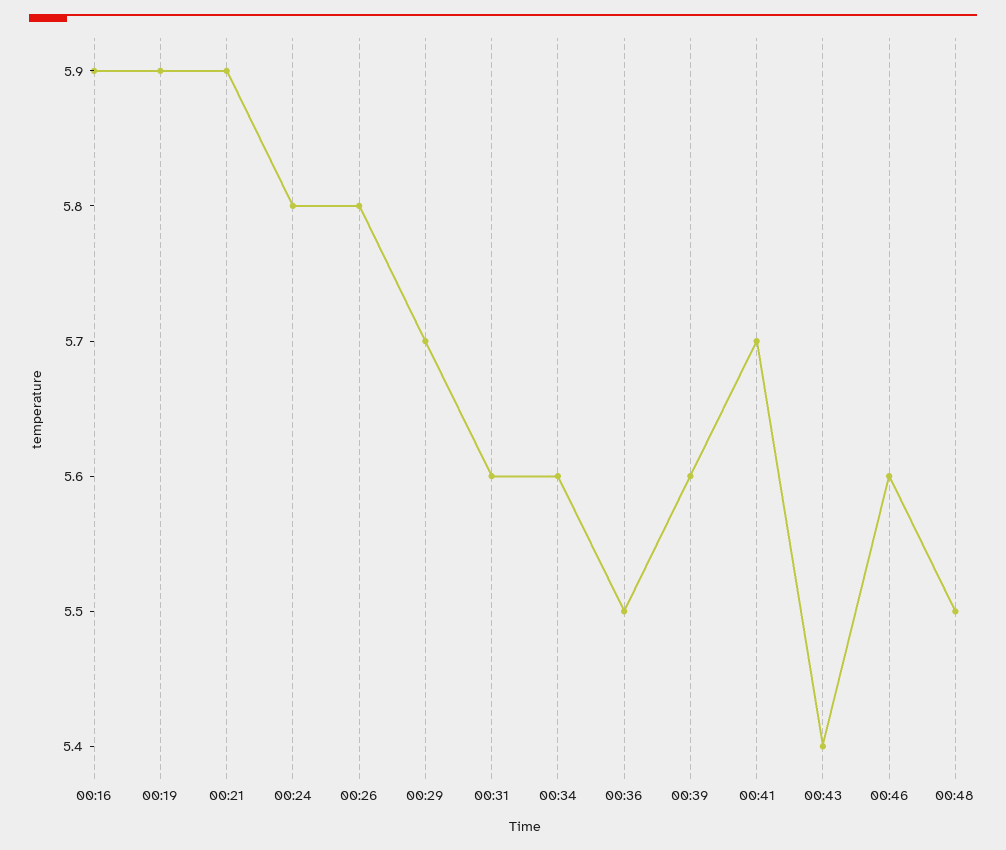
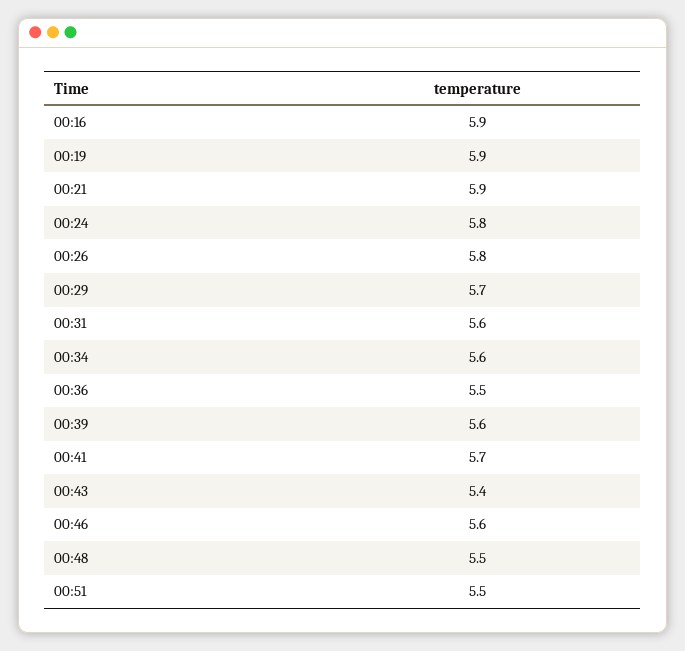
00:51: none -> 5.5

